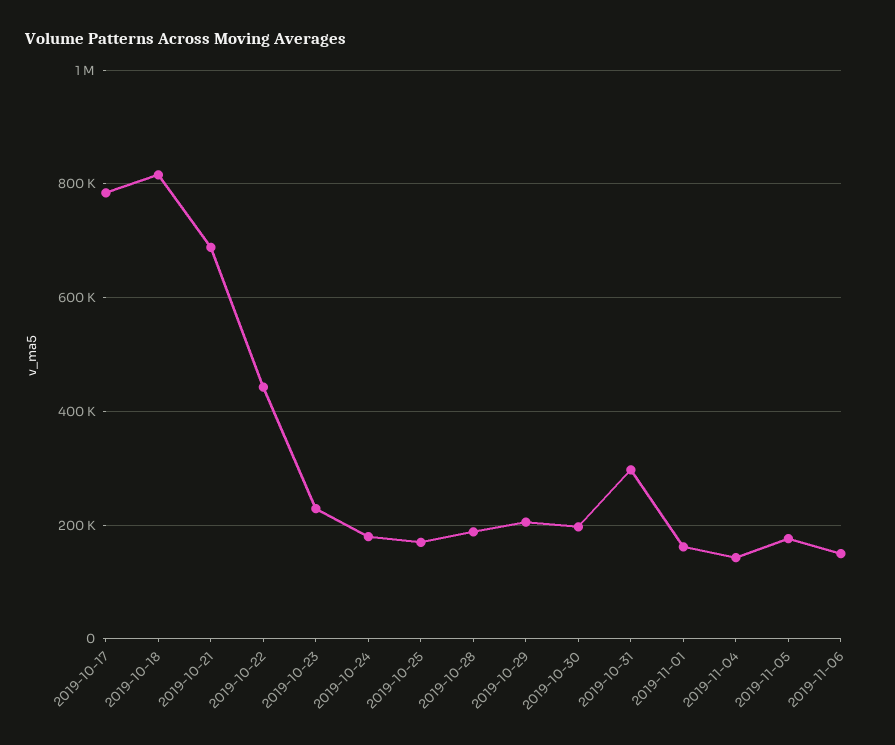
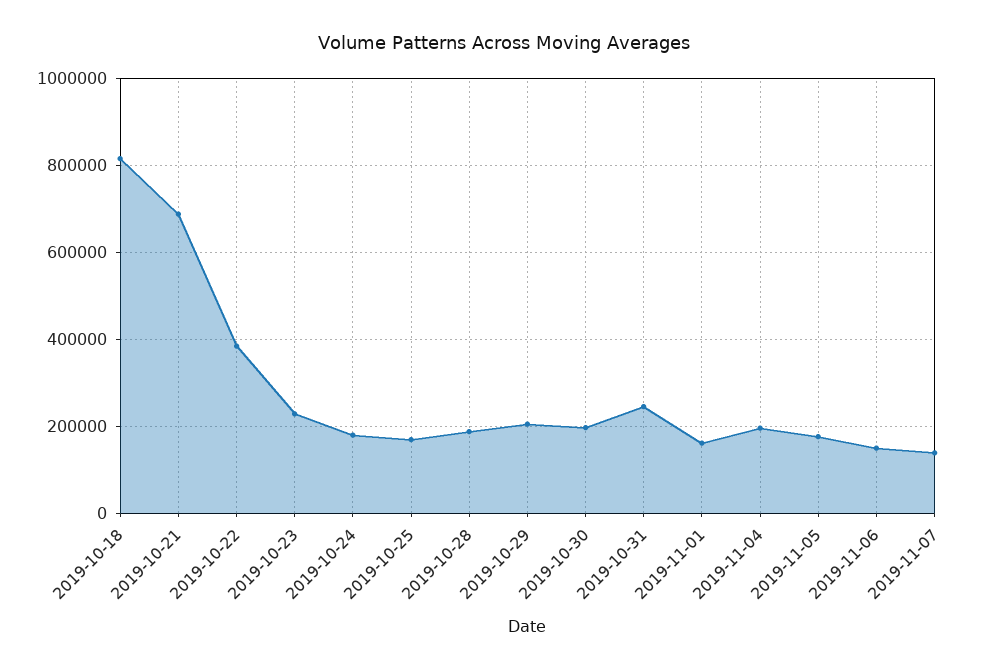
2019-10-17: 780000 -> none
2019-10-22: 440000 -> 380000
2019-10-31: 300000 -> 240000
2019-11-04: 140000 -> 200000
2019-11-07: none -> 140000

